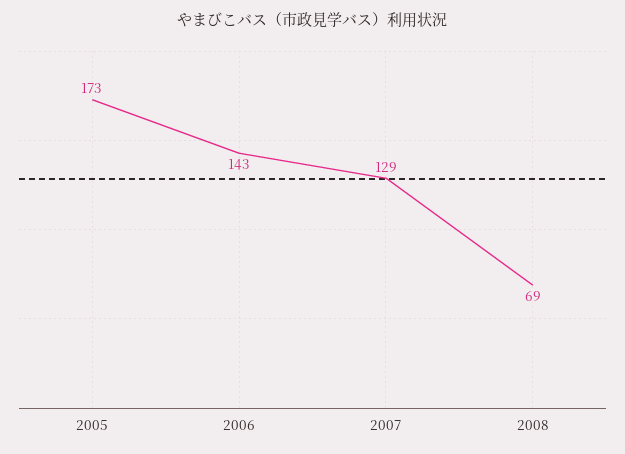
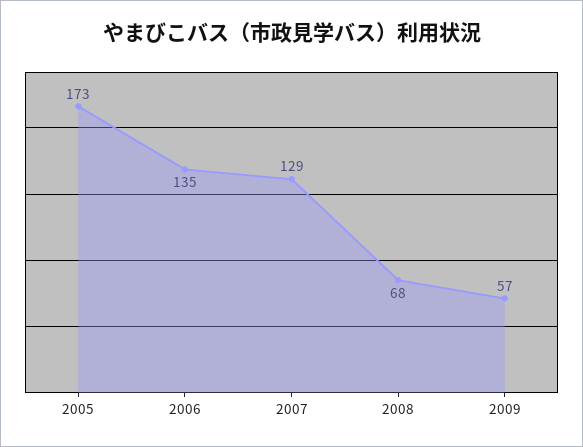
2006: 143 -> 135
2008: 69 -> 68
2009: none -> 57

